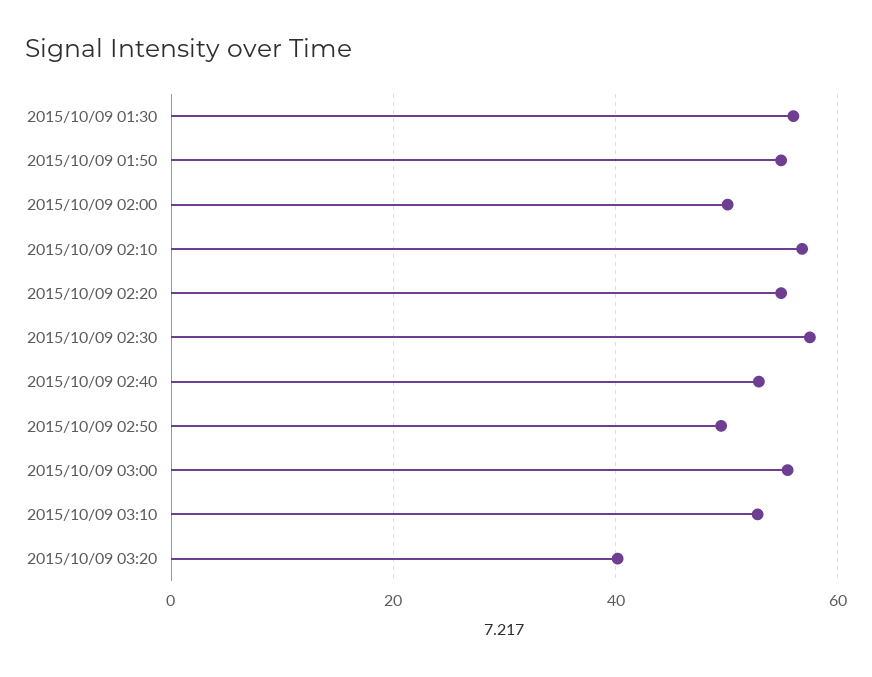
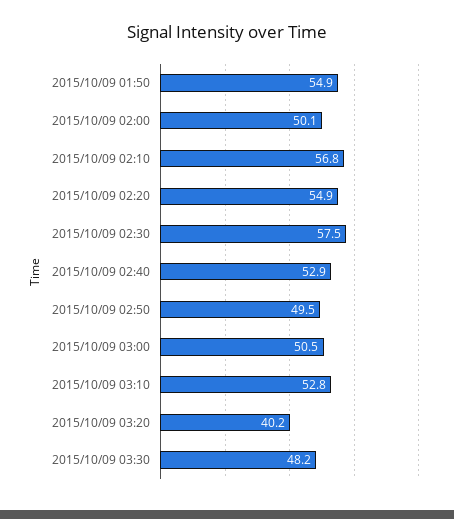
2015/10/09 01:30: 56 -> none
2015/10/09 03:00: 56 -> 50.5
2015/10/09 03:30: none -> 48.2

